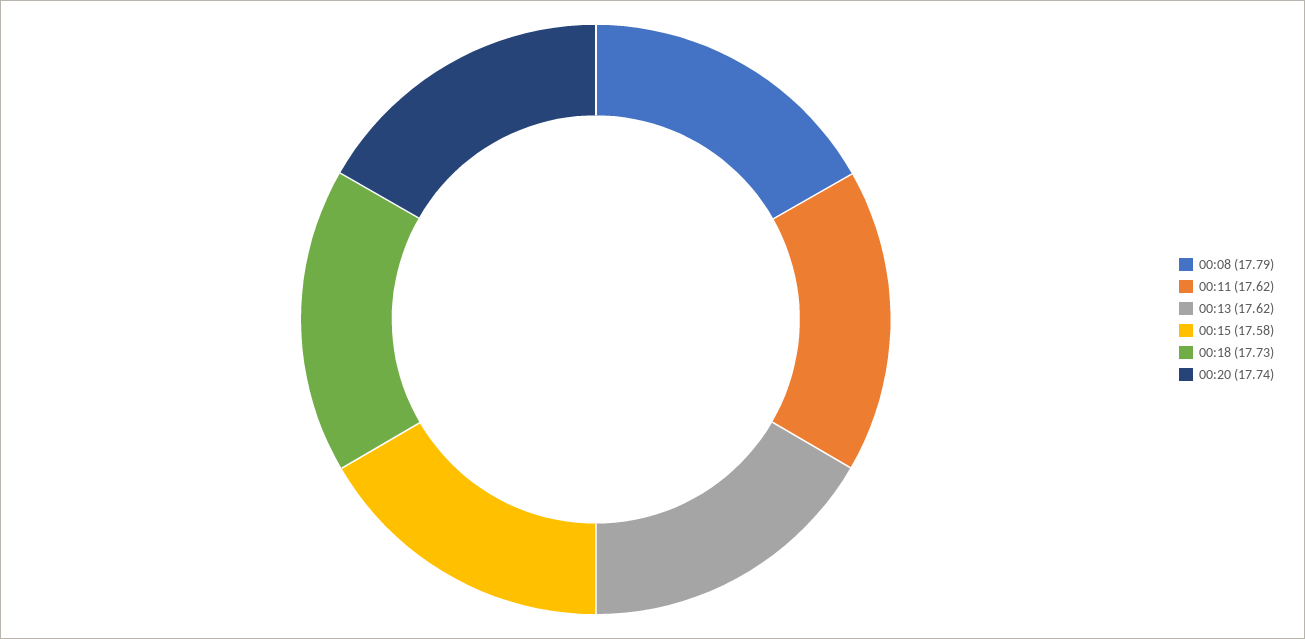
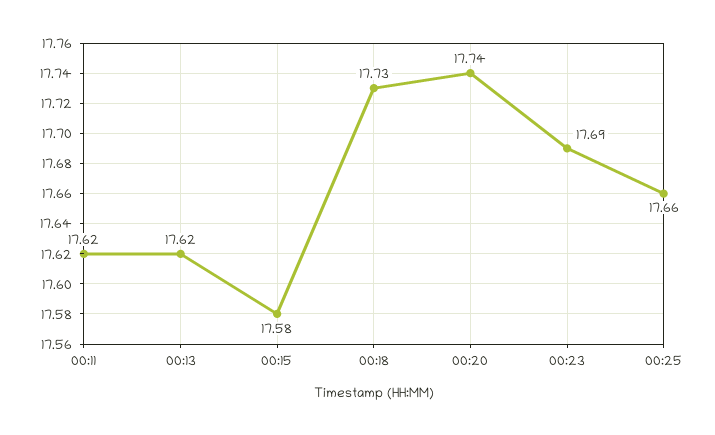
00:08: 17.79 -> none
00:23: none -> 17.69
00:25: none -> 17.66

